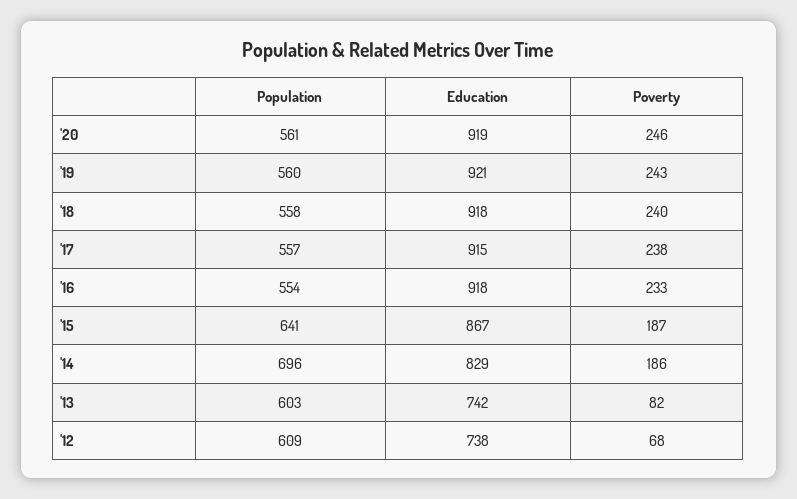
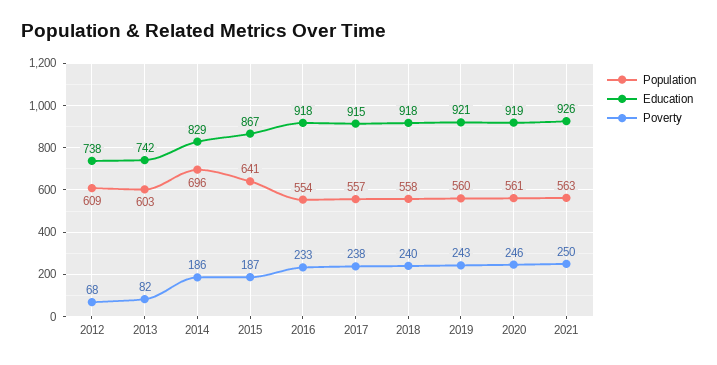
Population, 2021: none -> 563
Education, 2021: none -> 926
Poverty, 2021: none -> 250

